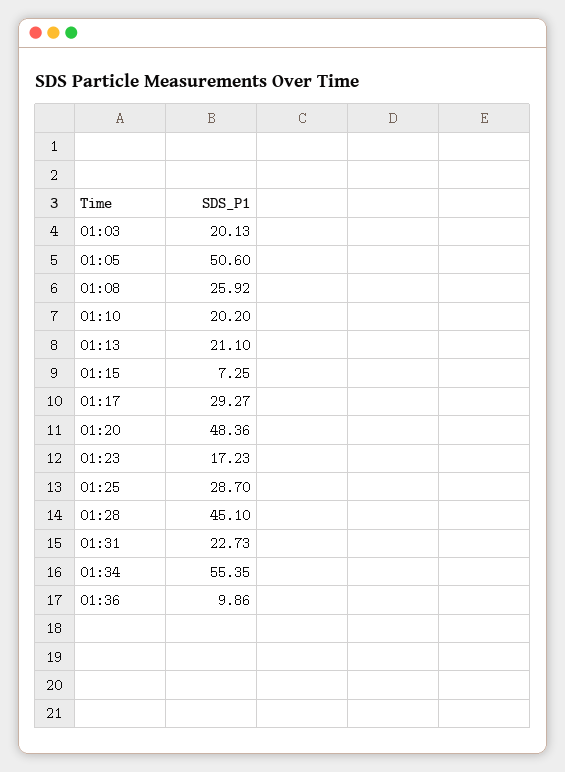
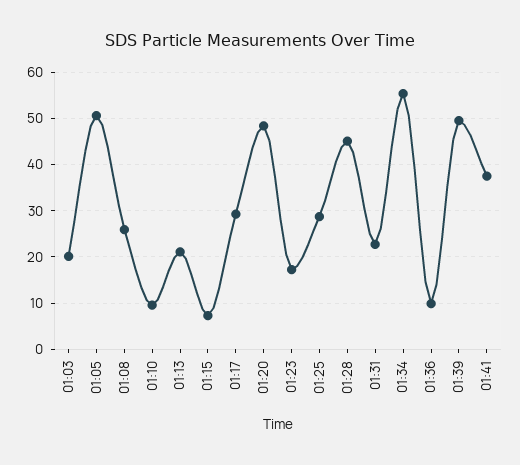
01:10: 20.2 -> 10
01:39: none -> 50
01:41: none -> 38

